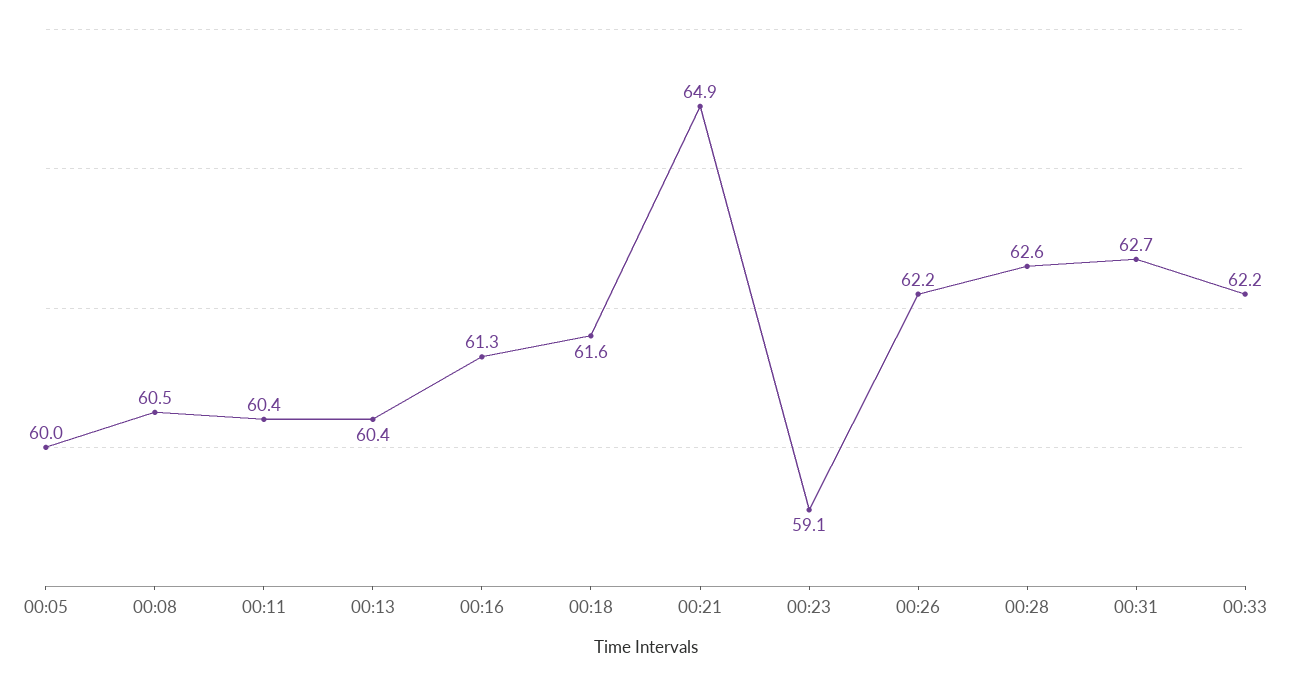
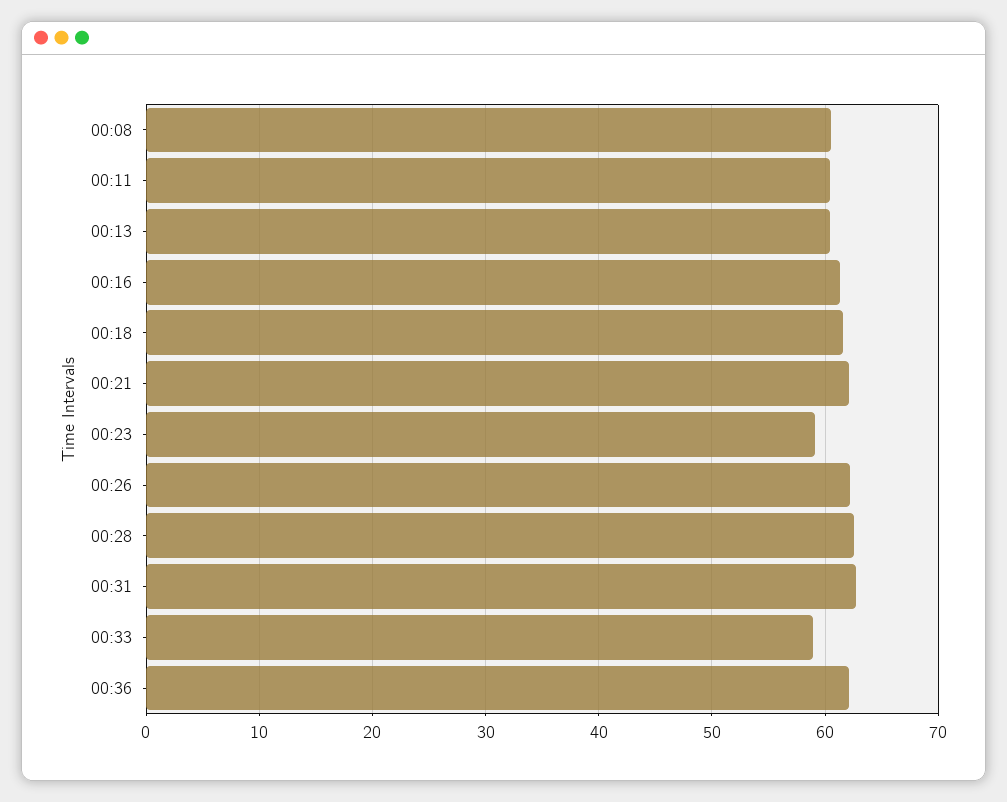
00:05: 60 -> none
00:21: 64.9 -> 62
00:33: 62.2 -> 59
00:36: none -> 62

